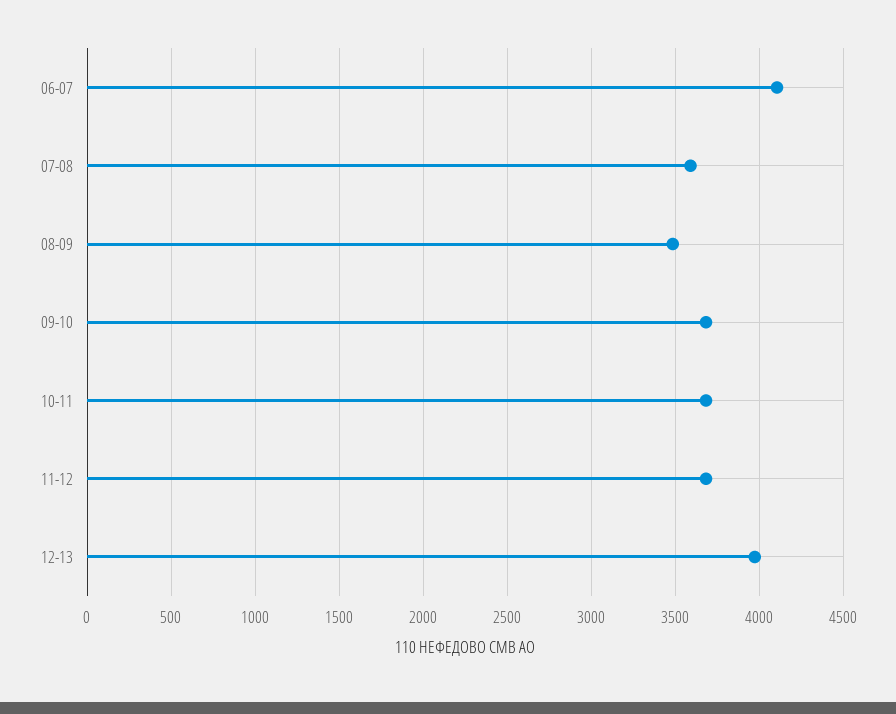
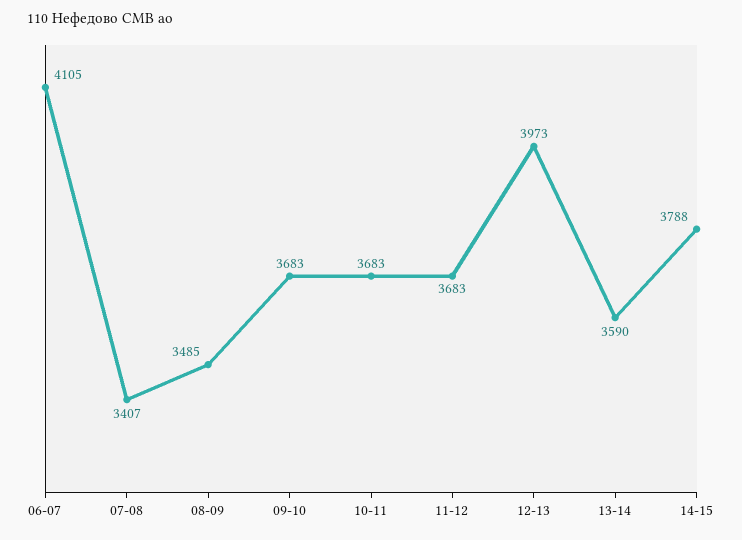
07-08: 3600 -> 3407
13-14: none -> 3590
14-15: none -> 3788

